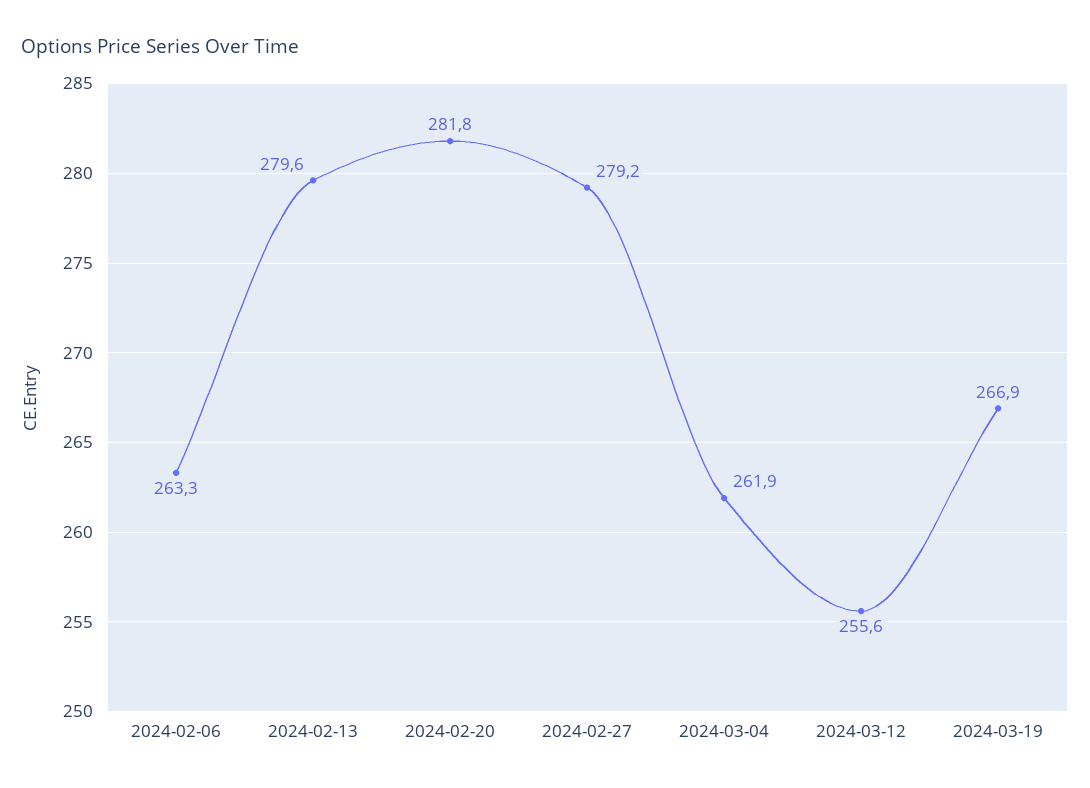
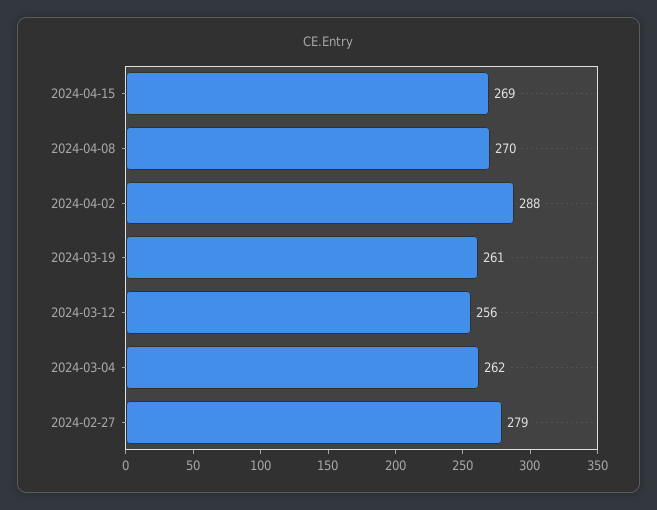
2024-02-06: 263.3 -> none
2024-02-13: 279.6 -> none
2024-02-20: 281.8 -> none
2024-03-19: 266.9 -> 261
2024-04-15: none -> 269
2024-04-08: none -> 270
2024-04-02: none -> 288

